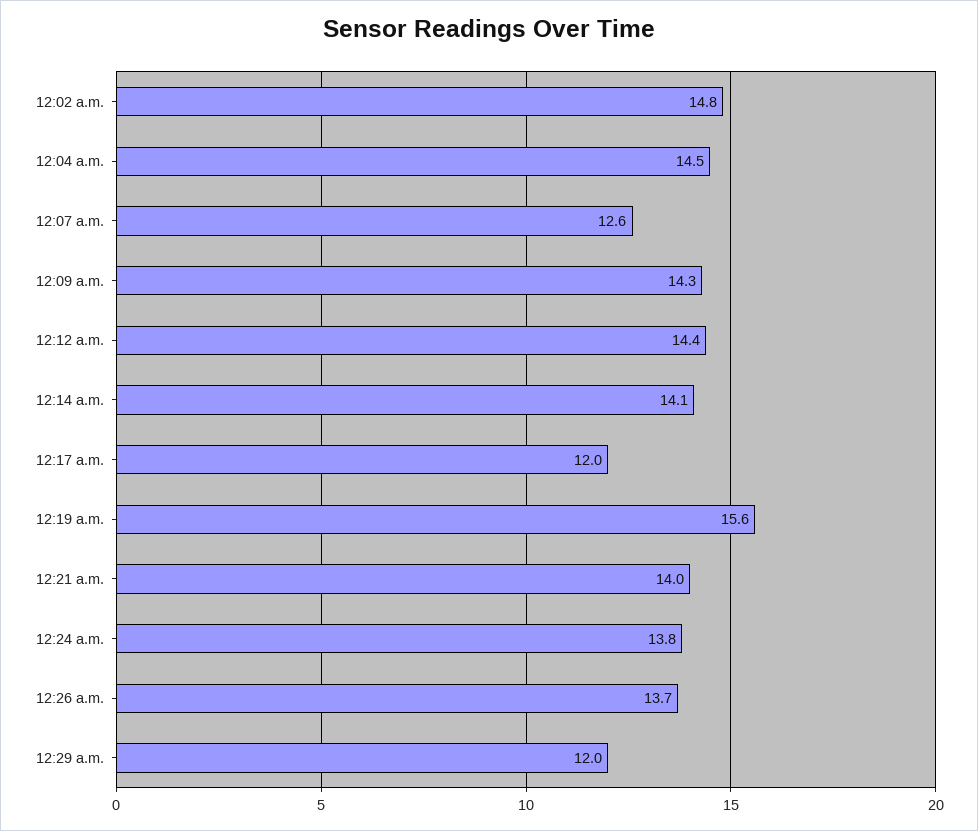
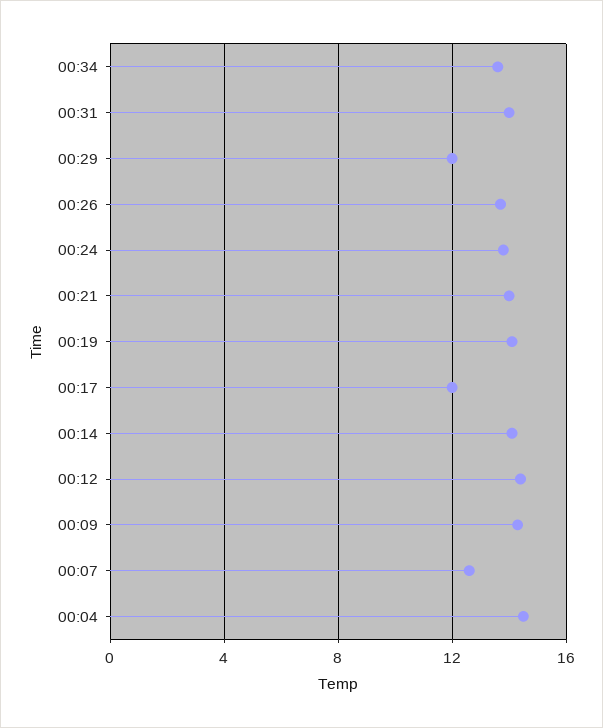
12:02 a.m.: 14.8 -> none
12:19 a.m.: 15.6 -> 14
00:34: none -> 13.5
00:31: none -> 14

